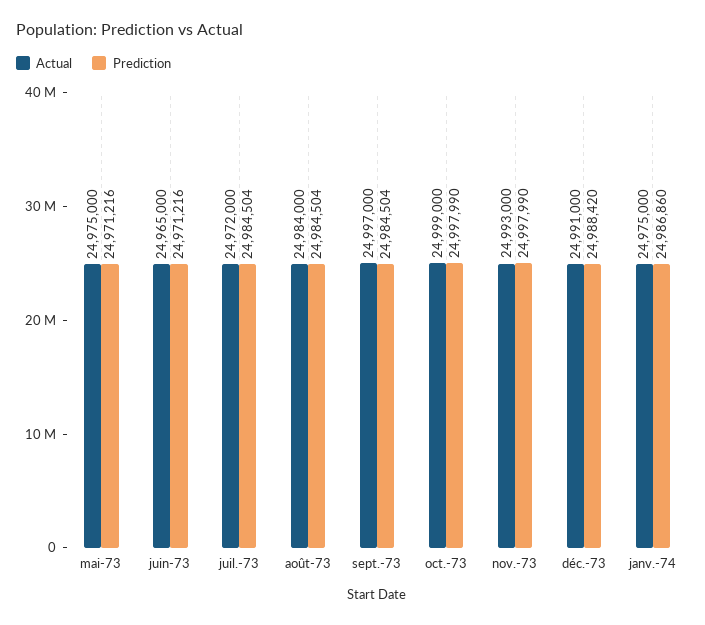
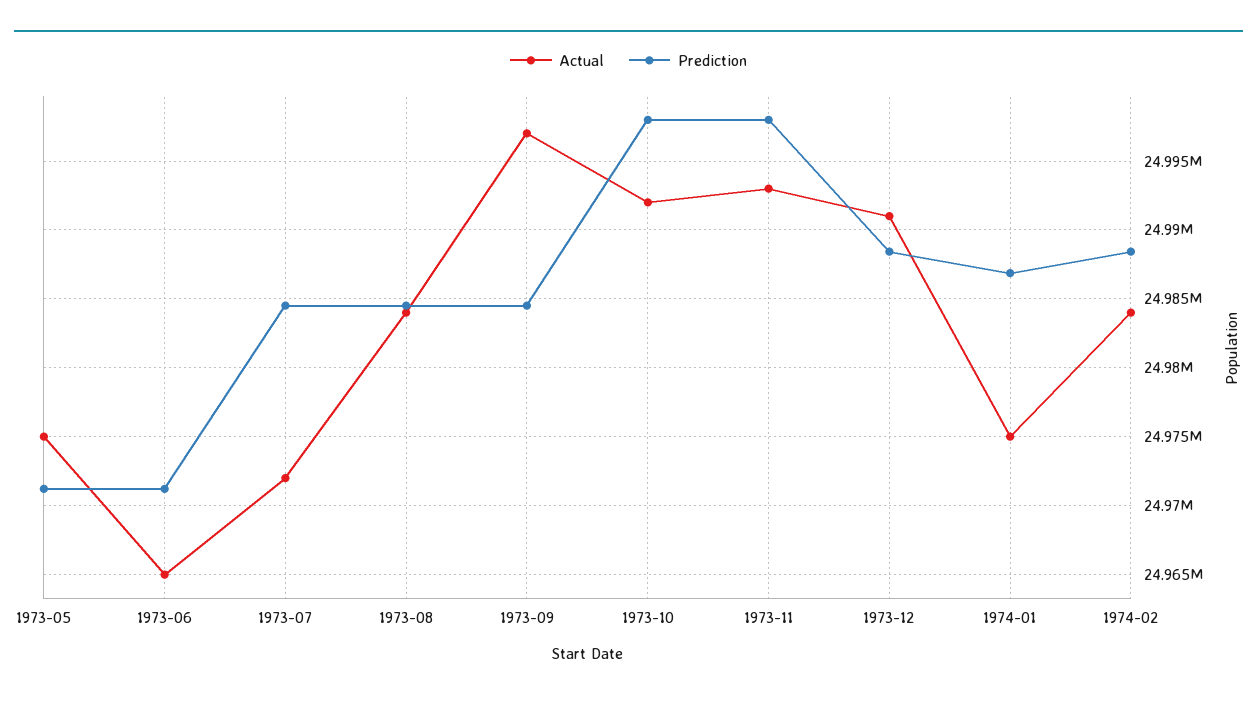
Actual, oct.-73: 24999000 -> 24992000
Actual, 1974-02: none -> 24984000
Prediction, 1974-02: none -> 24988500

